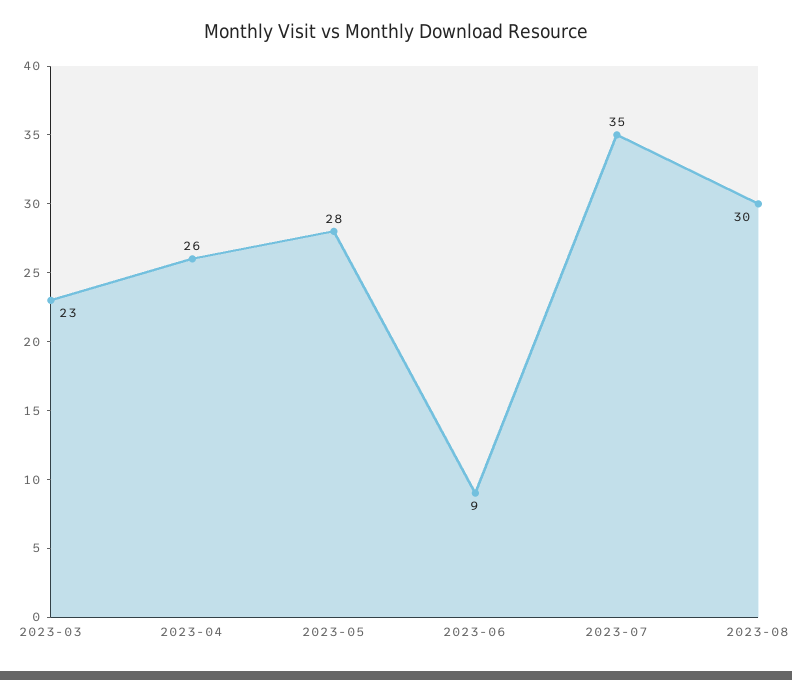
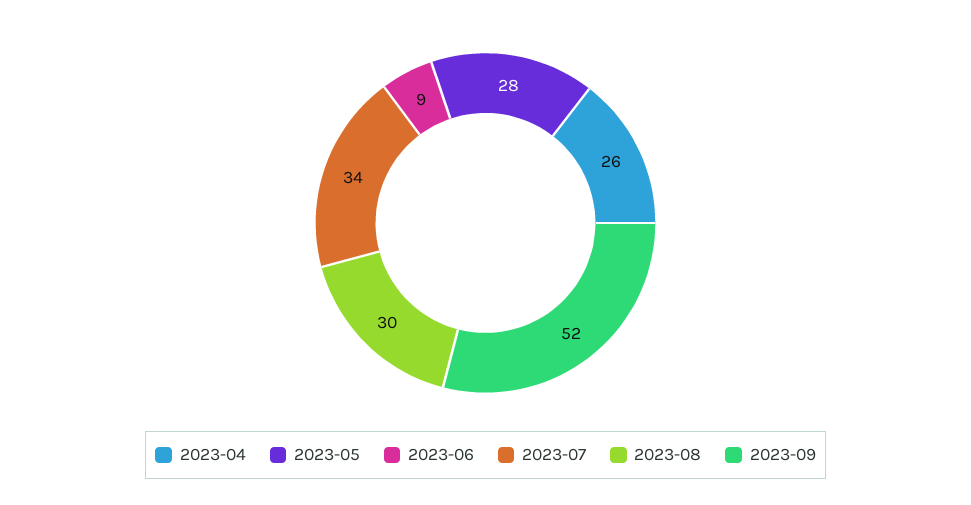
2023-03: 23 -> none
2023-07: 35 -> 34
2023-09: none -> 52

